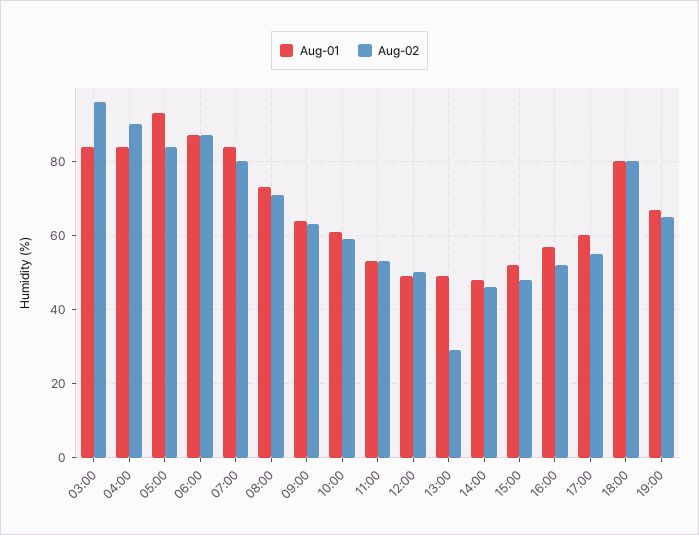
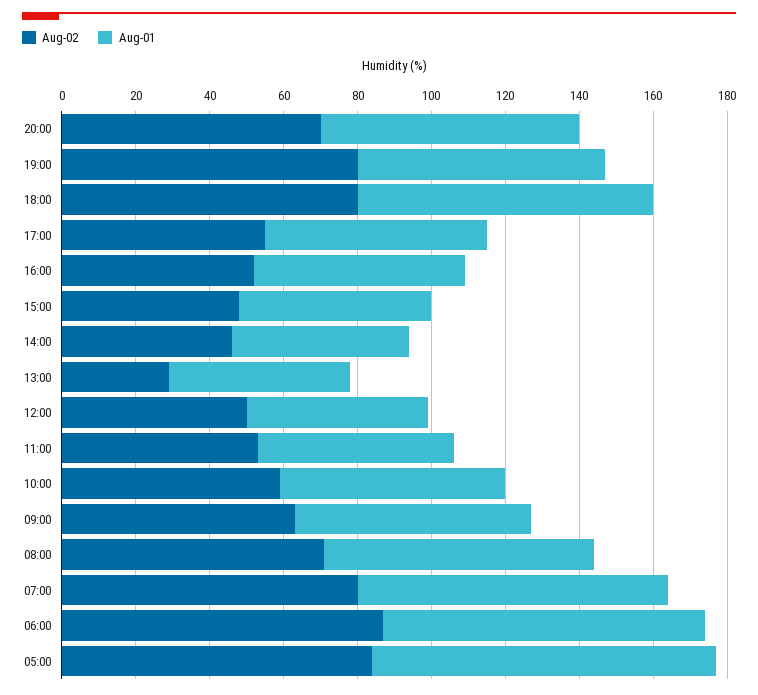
Aug-01, 03:00: 85 -> none
Aug-02, 03:00: 95 -> none
Aug-01, 04:00: 85 -> none
Aug-02, 04:00: 90 -> none
Aug-02, 19:00: 65 -> 80
Aug-02, 20:00: none -> 70
Aug-01, 20:00: none -> 70

